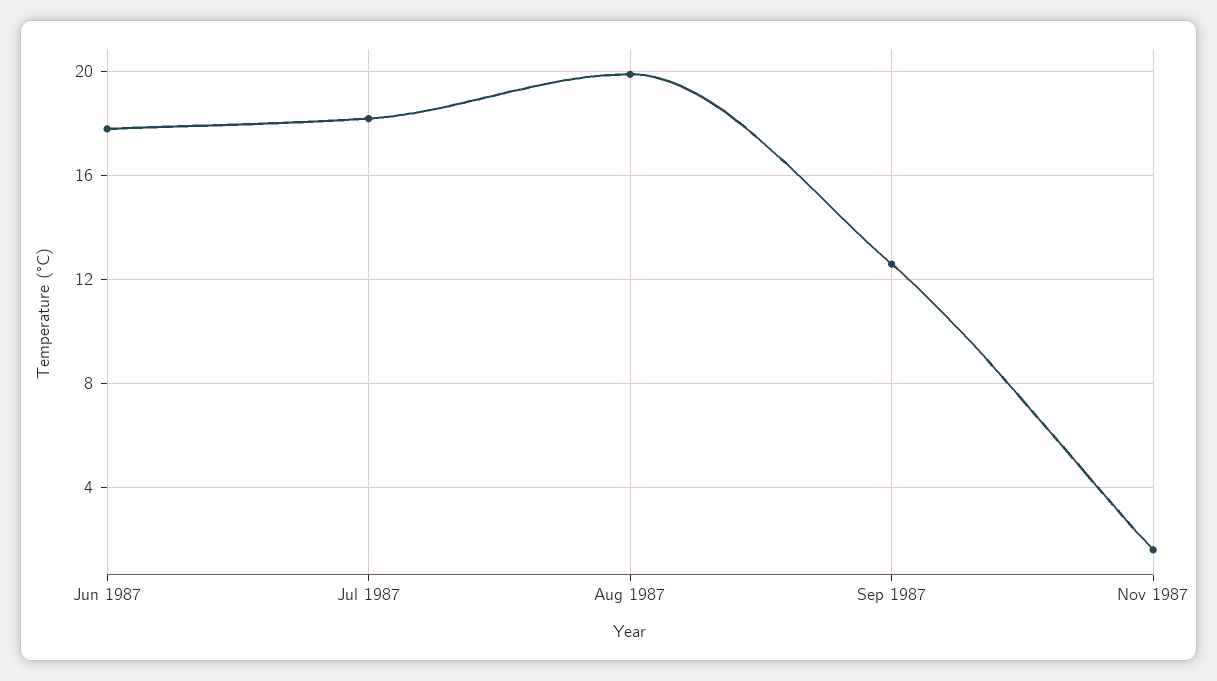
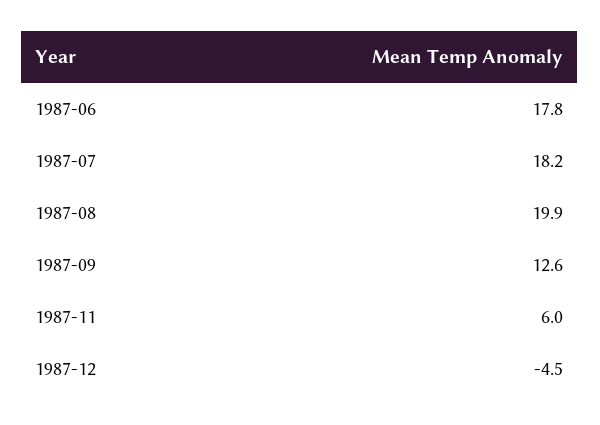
Nov 1987: 1.5 -> 6
1987-12: none -> -4.5

